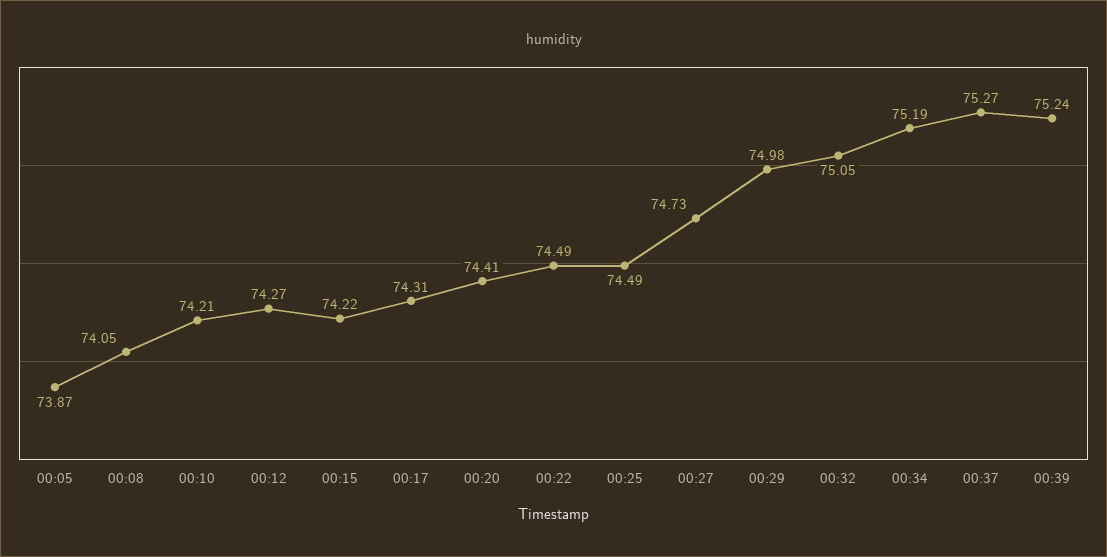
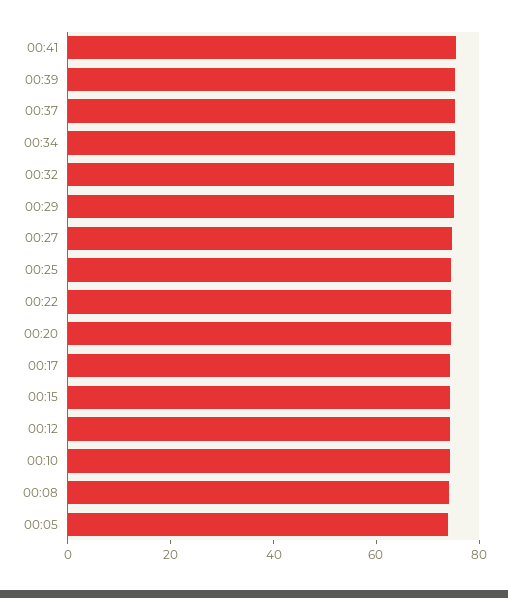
00:41: none -> 75

